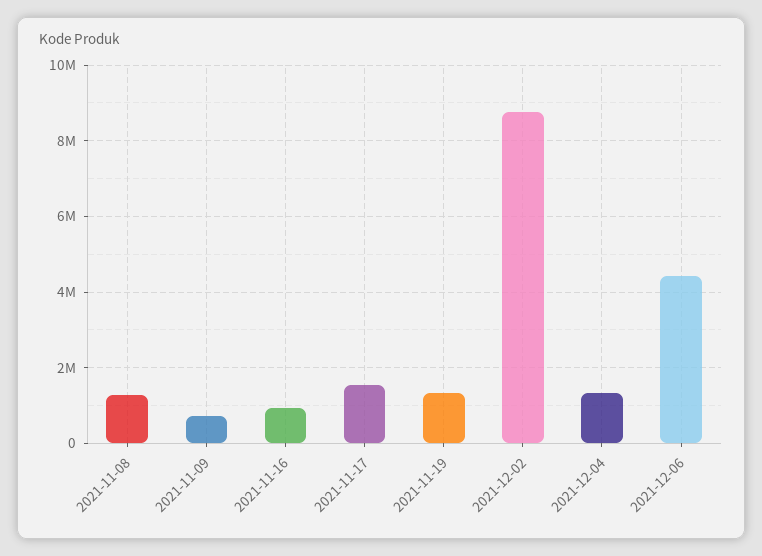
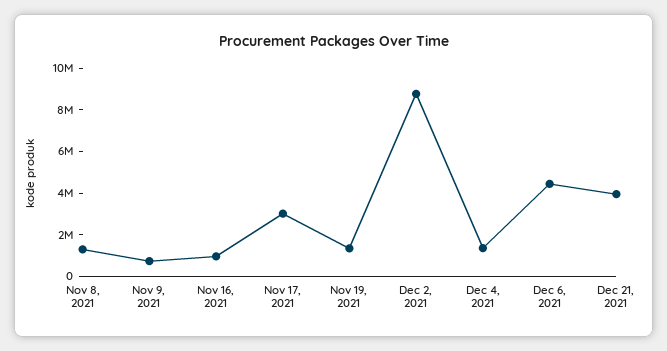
2021-11-17: 1600000 -> 3000000
Dec 21, 2021: none -> 4000000

